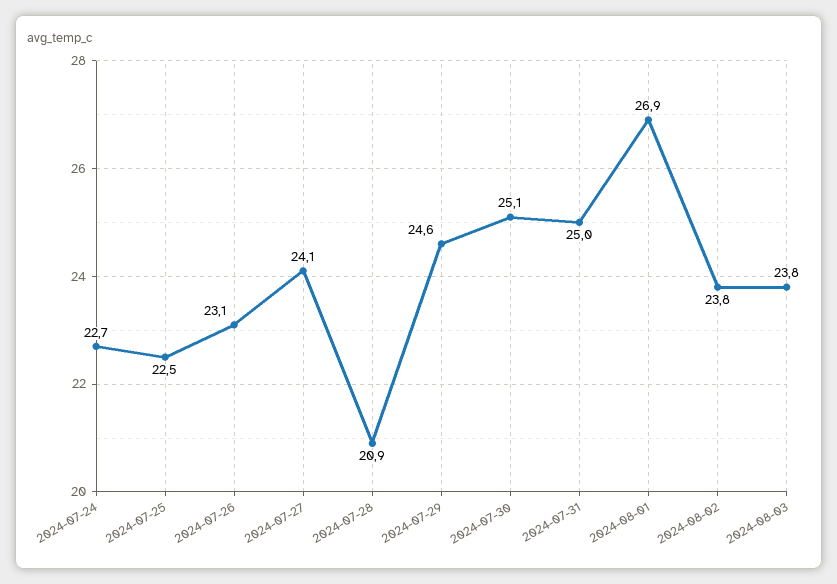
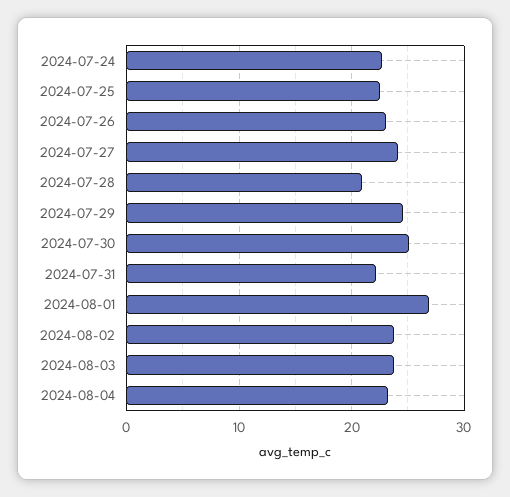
2024-07-31: 25 -> 22
2024-08-04: none -> 23

